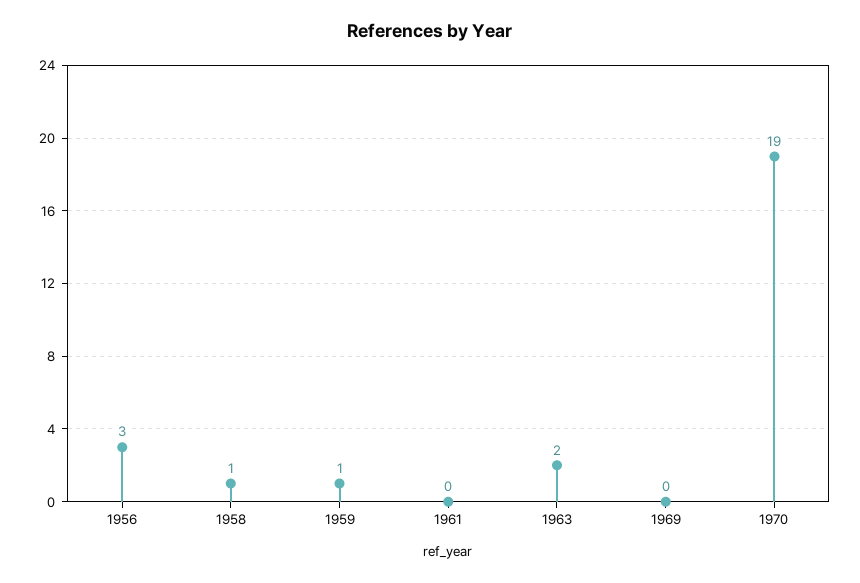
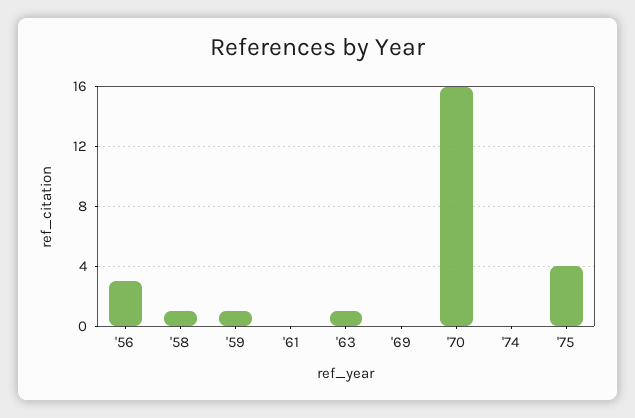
1963: 2 -> 1
1970: 19 -> 16
'74: none -> 0
'75: none -> 4

